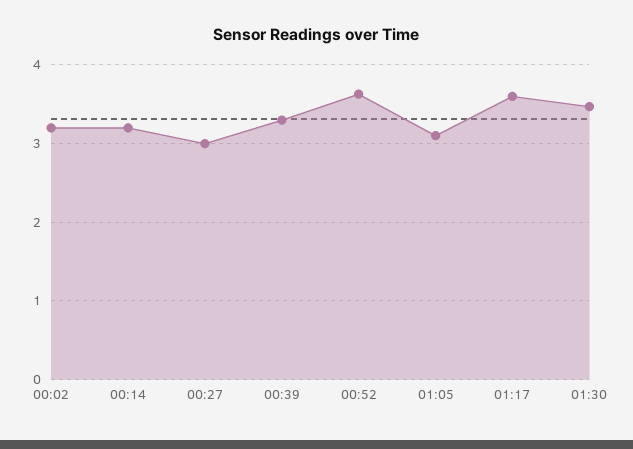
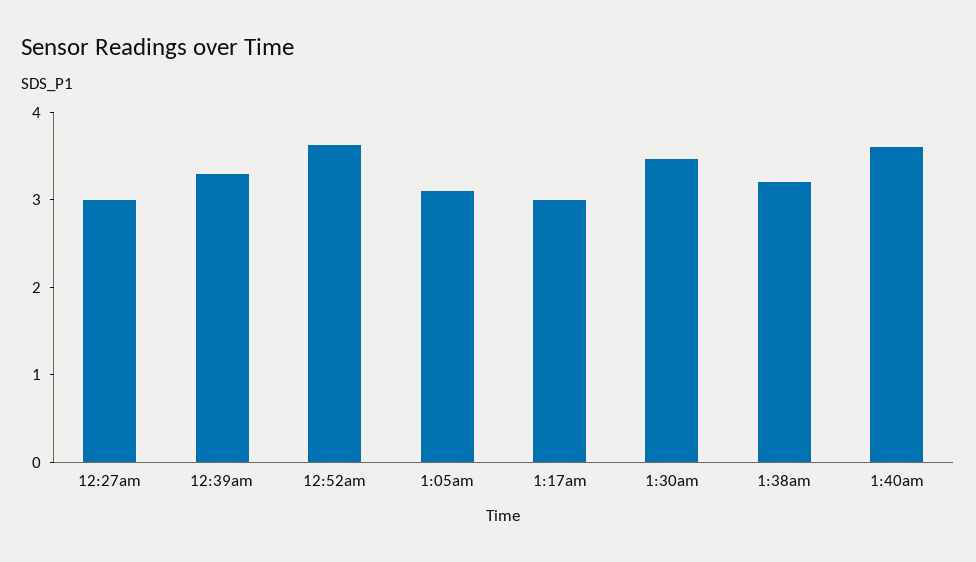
00:02: 3.2 -> none
00:14: 3.2 -> none
01:17: 3.6 -> 3
1:38am: none -> 3.2
1:40am: none -> 3.6

